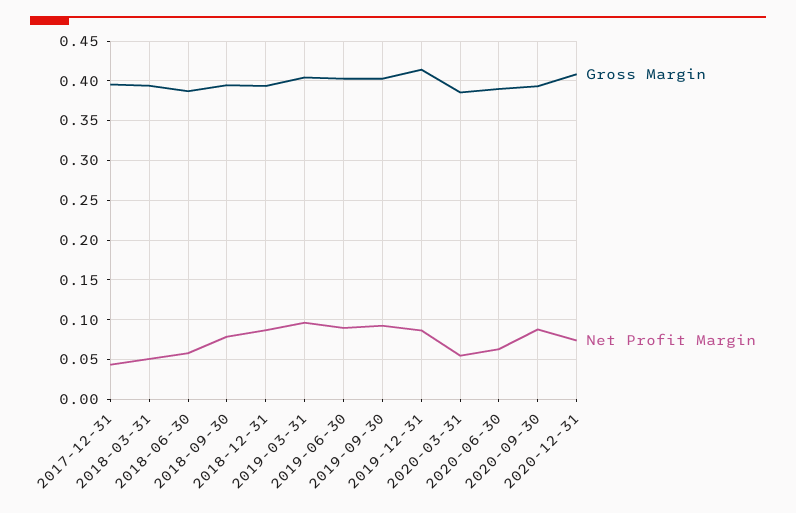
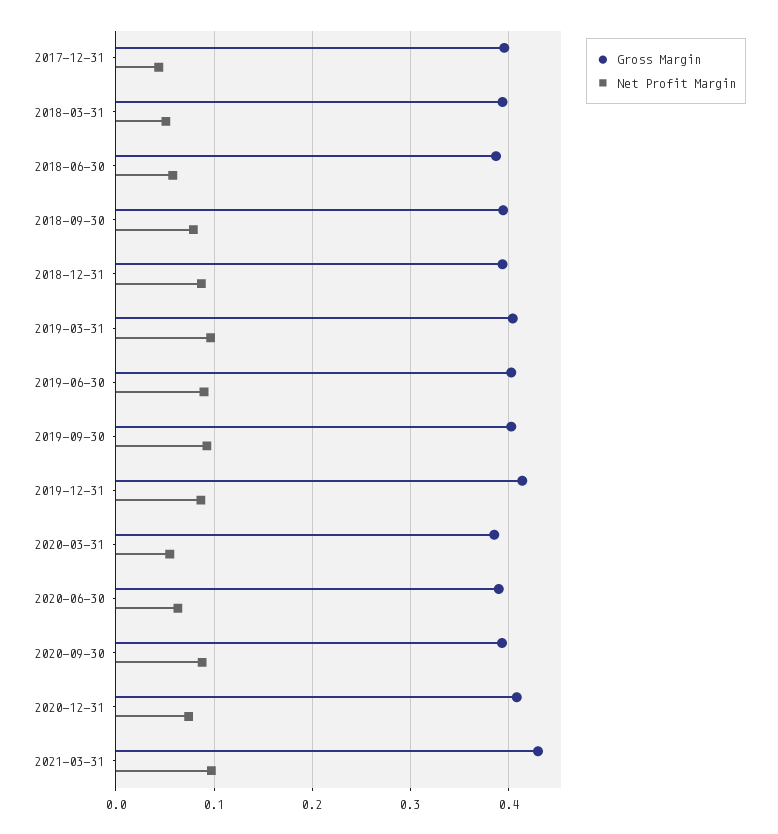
Gross Margin, 2021-03-31: none -> 0.43
Net Profit Margin, 2021-03-31: none -> 0.1

